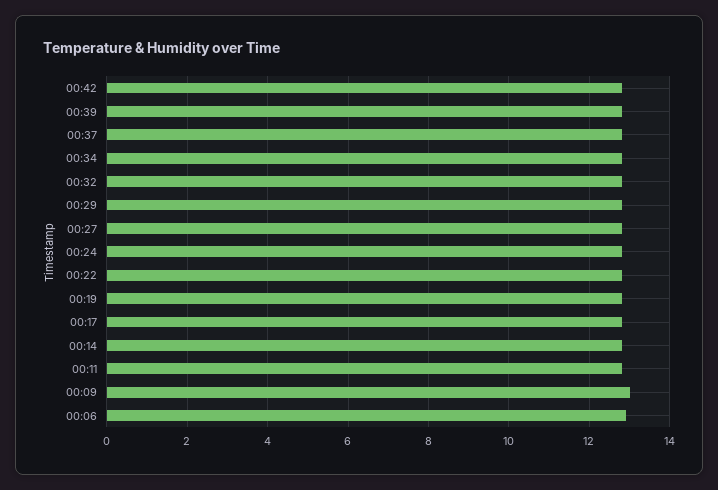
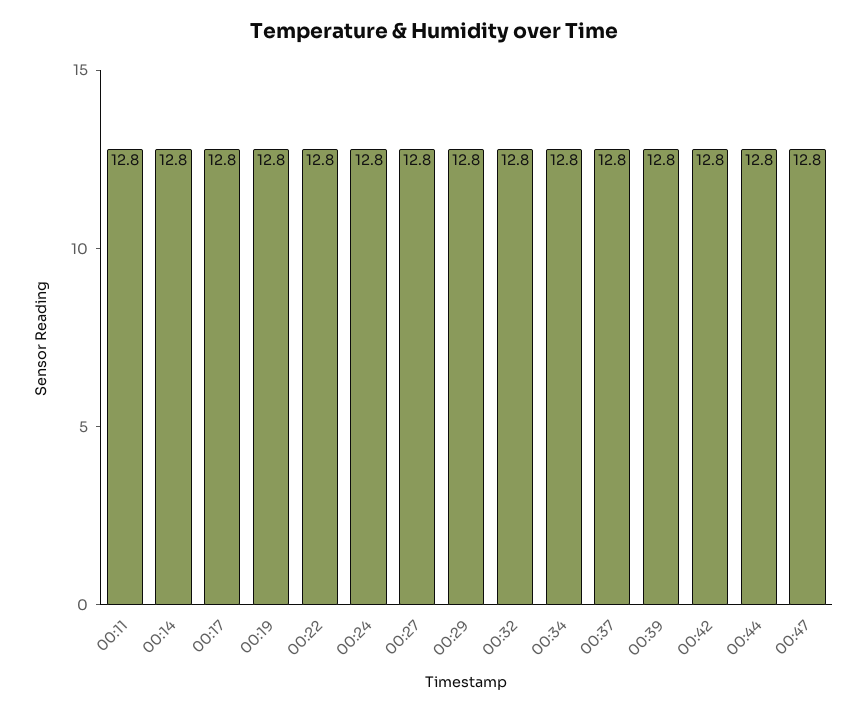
00:09: 13 -> none
00:06: 13 -> none
00:44: none -> 12.8
00:47: none -> 12.8

